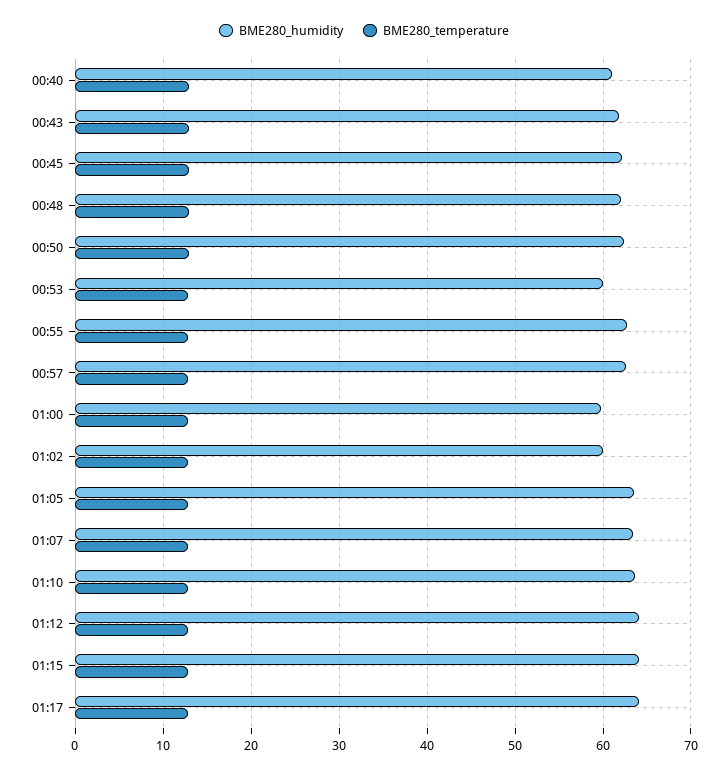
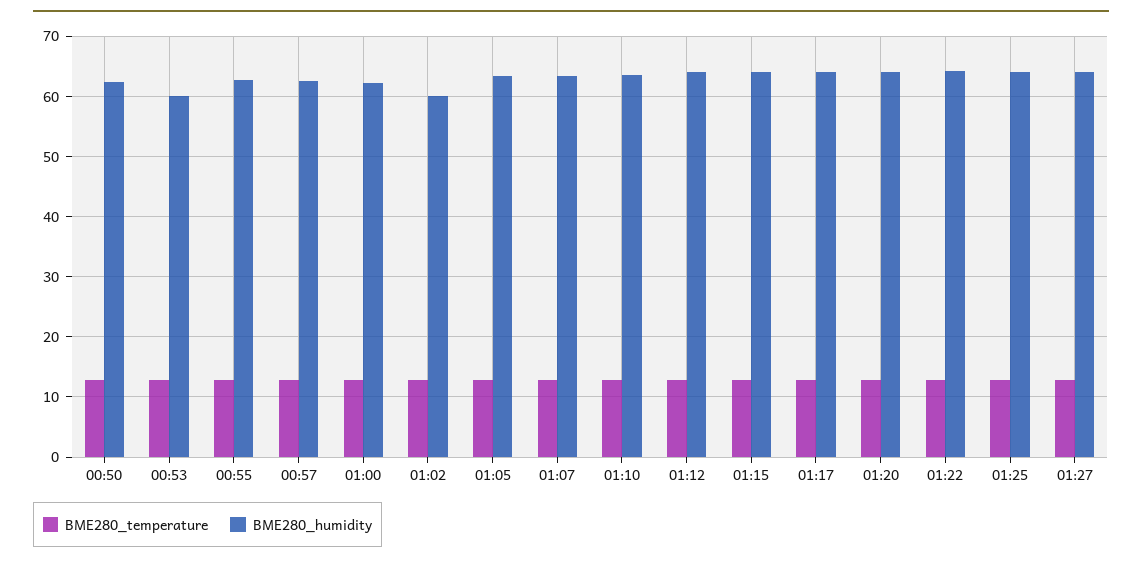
BME280_humidity, 00:40: 61 -> none
BME280_temperature, 00:40: 13 -> none
BME280_humidity, 00:43: 62 -> none
BME280_temperature, 00:43: 13 -> none
BME280_humidity, 00:45: 62 -> none
BME280_temperature, 00:45: 13 -> none
BME280_humidity, 00:48: 62 -> none
BME280_temperature, 00:48: 13 -> none
BME280_humidity, 01:00: 60 -> 62
BME280_temperature, 01:20: none -> 13
BME280_humidity, 01:20: none -> 64
BME280_temperature, 01:22: none -> 13
BME280_humidity, 01:22: none -> 64
BME280_temperature, 01:25: none -> 13
BME280_humidity, 01:25: none -> 64
BME280_temperature, 01:27: none -> 13
BME280_humidity, 01:27: none -> 64

